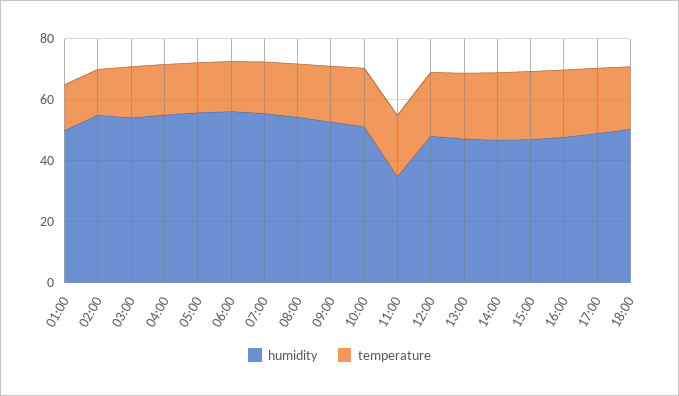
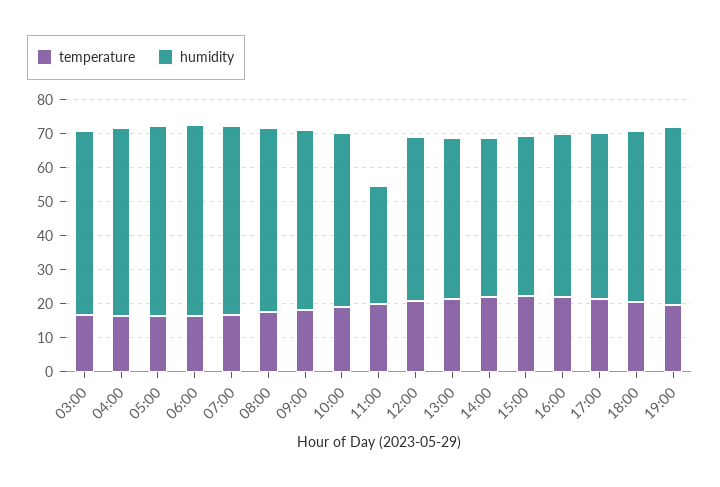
humidity, 01:00: 50 -> none
temperature, 01:00: 15 -> none
humidity, 02:00: 55 -> none
temperature, 02:00: 15 -> none
temperature, 19:00: none -> 20
humidity, 19:00: none -> 52.5

